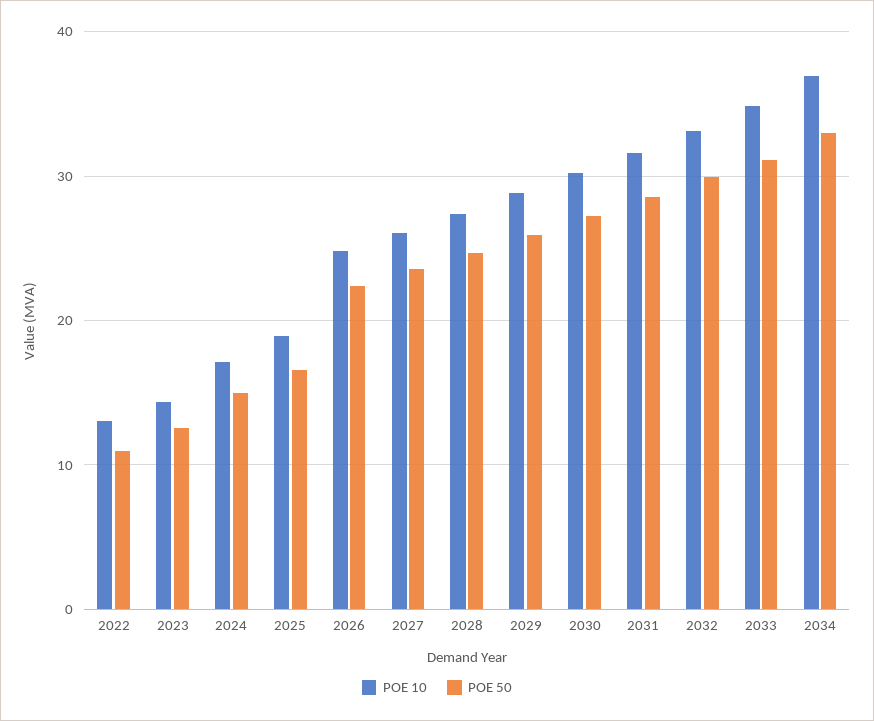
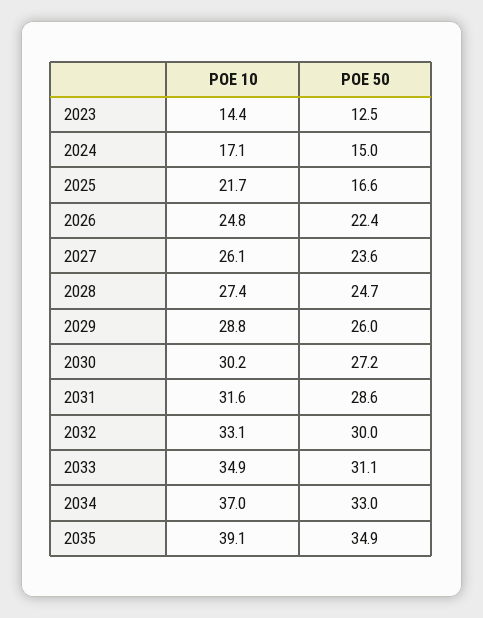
POE 10, 2022: 13 -> none
POE 50, 2022: 11 -> none
POE 10, 2025: 19 -> 21.7
POE 10, 2035: none -> 39.1
POE 50, 2035: none -> 34.9

